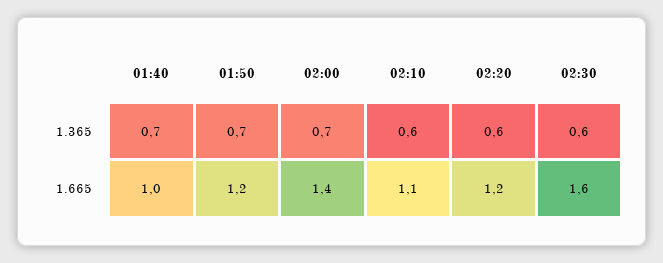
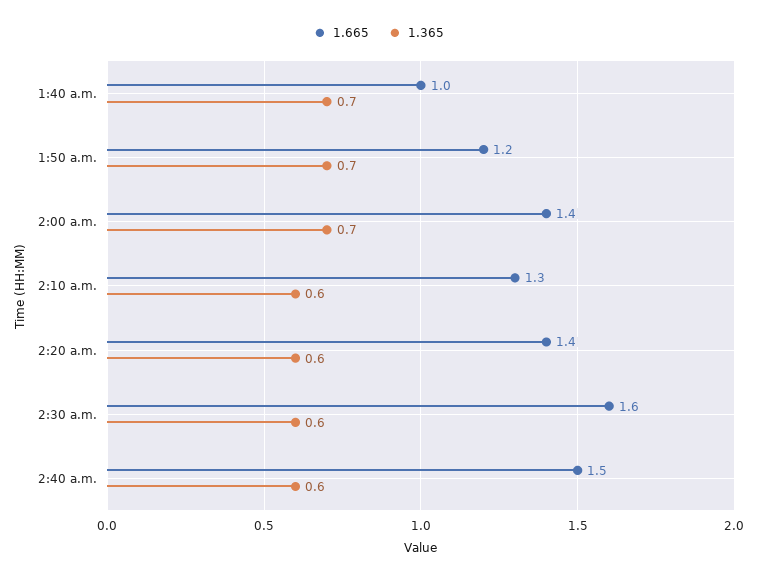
1.665, 02:10: 1.1 -> 1.3
1.665, 02:20: 1.2 -> 1.4
1.665, 2:40 a.m.: none -> 1.5
1.365, 2:40 a.m.: none -> 0.6

